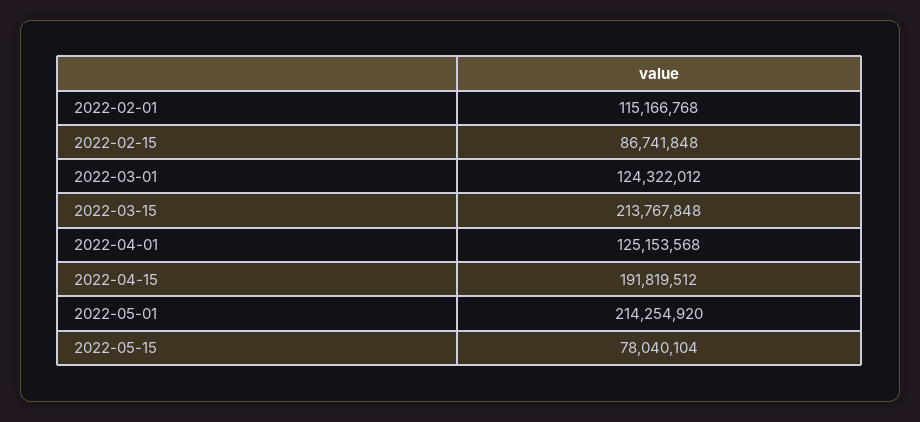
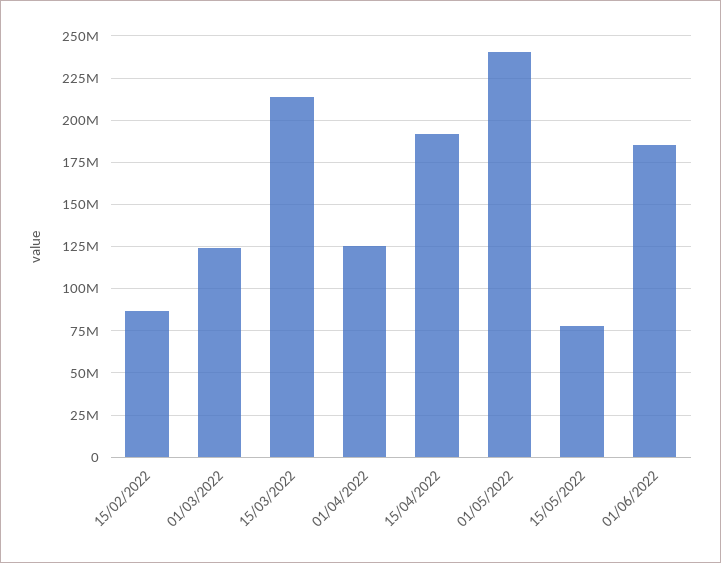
2022-02-01: 115166768 -> none
2022-05-01: 214254920 -> 240000000
01/06/2022: none -> 185000000

